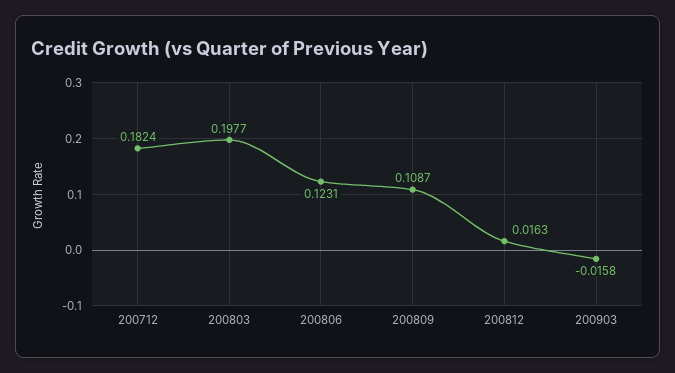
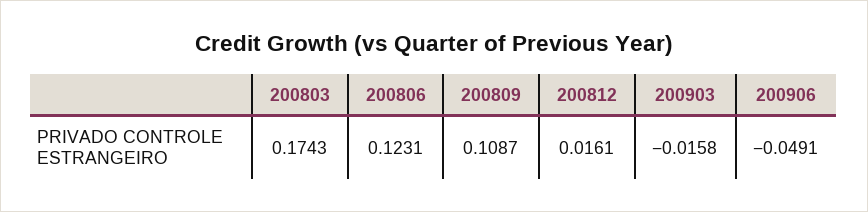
200712: 0.1824 -> none
200803: 0.1977 -> 0.1743
200812: 0.0163 -> 0.0161
200906: none -> -0.0491

